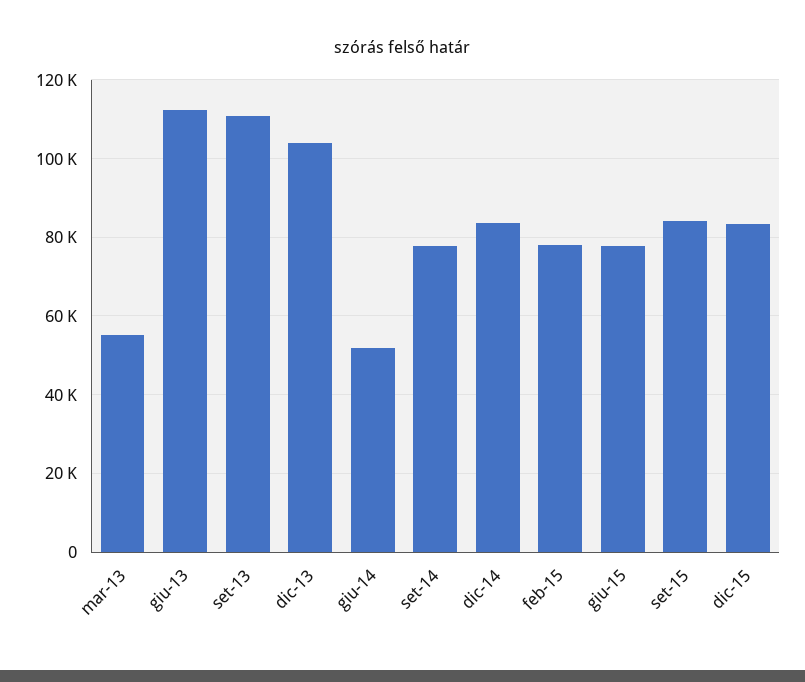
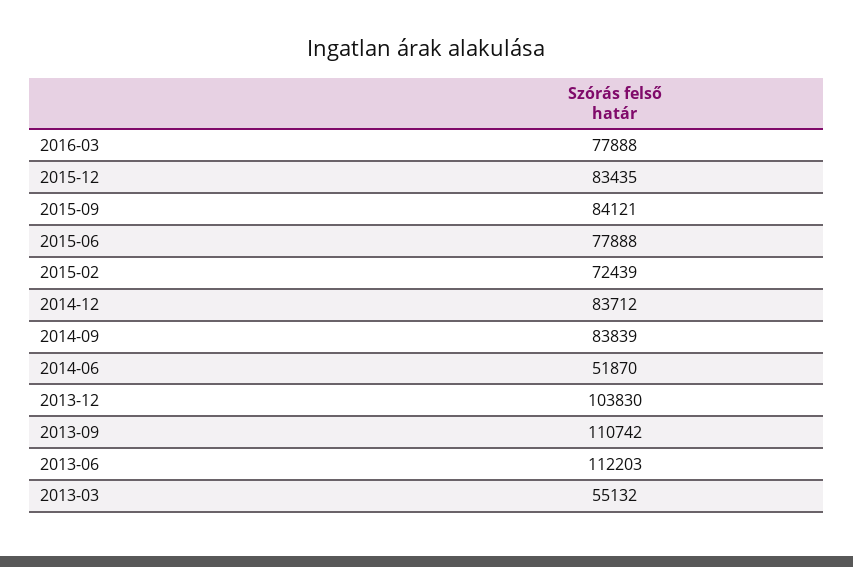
set-14: 78000 -> 83839
feb-15: 78000 -> 72439
2016-03: none -> 77888

